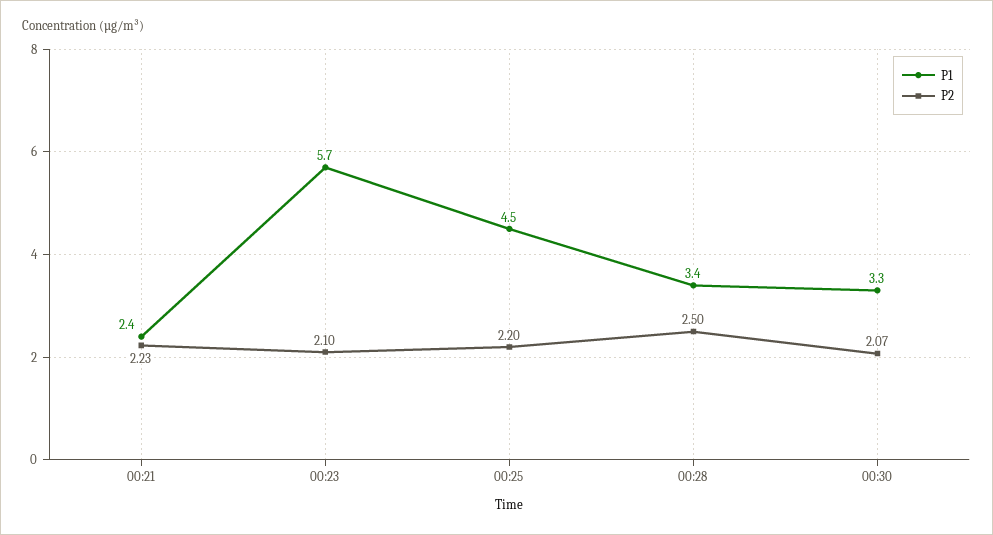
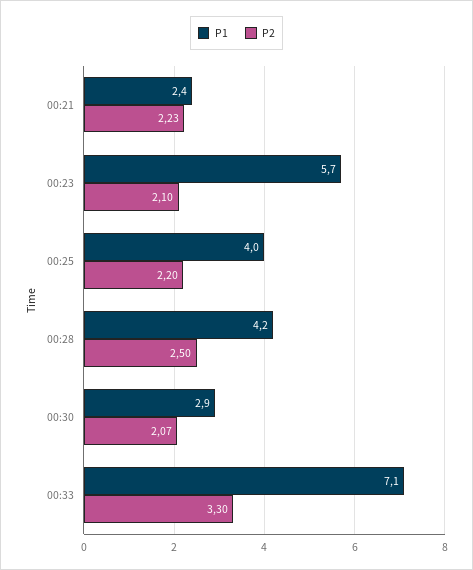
P1, 00:25: 4.5 -> 4
P1, 00:28: 3.4 -> 4.2
P1, 00:30: 3.3 -> 2.9
P1, 00:33: none -> 7.1
P2, 00:33: none -> 3.3

